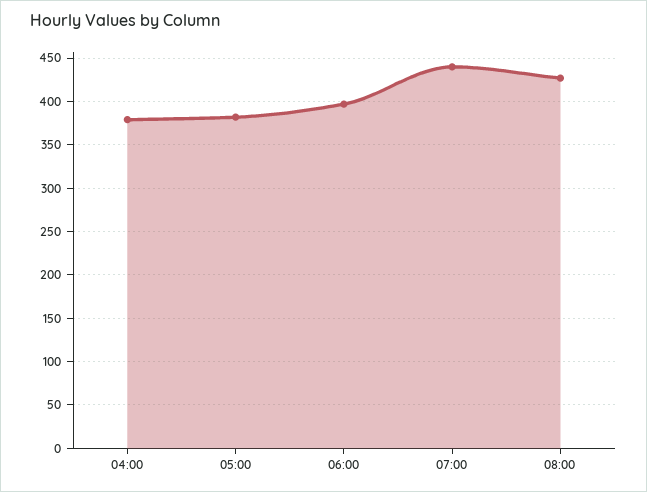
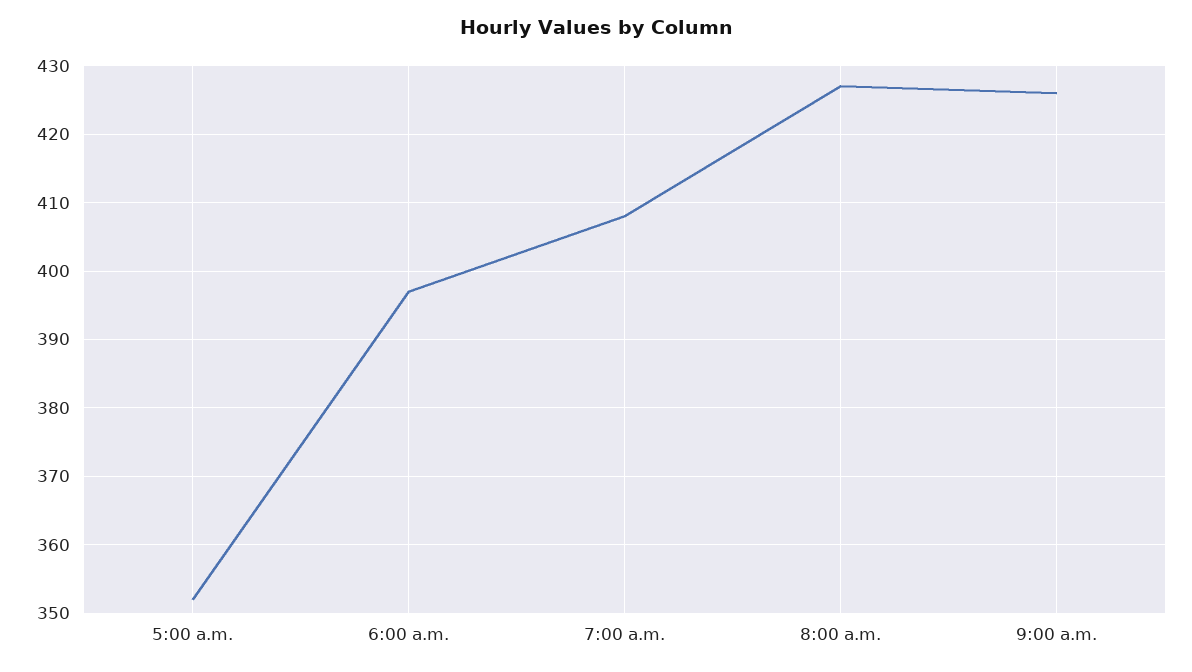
04:00: 380 -> none
05:00: 380 -> 352
07:00: 440 -> 408
9:00 a.m.: none -> 426

